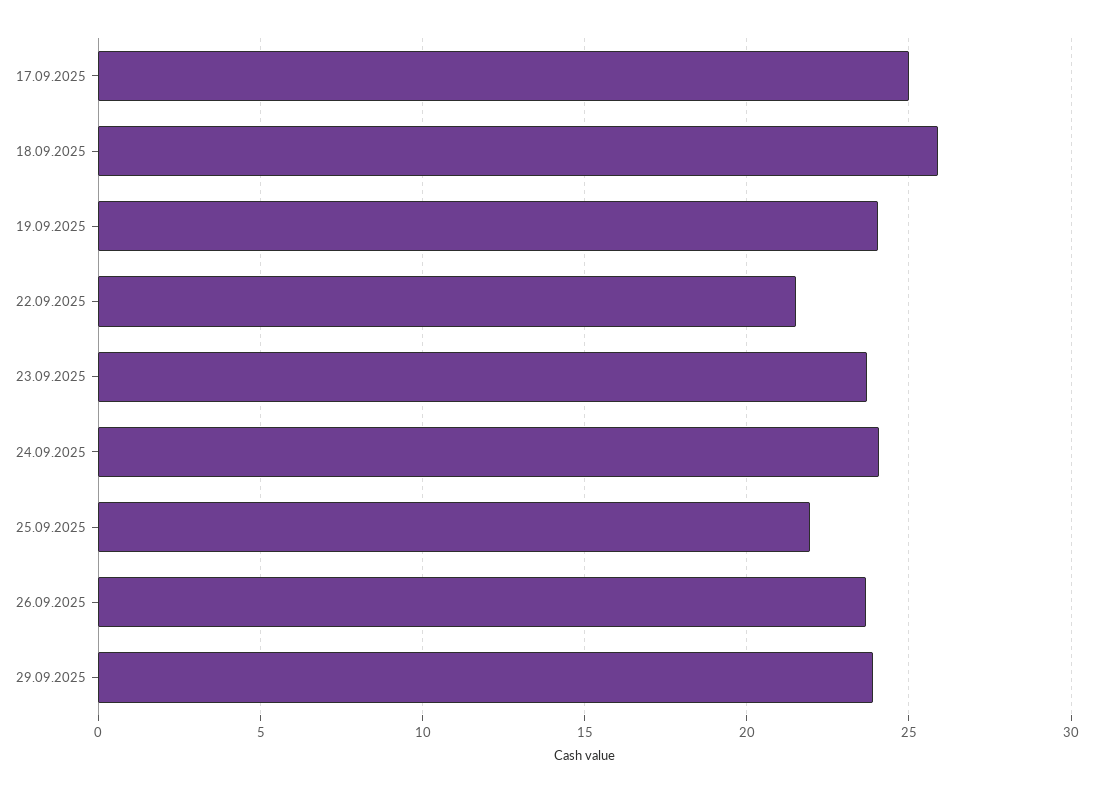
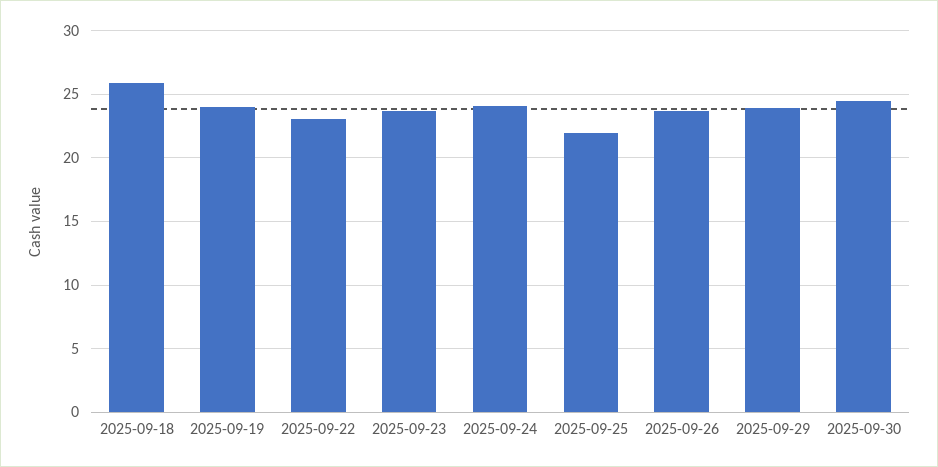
17.09.2025: 25 -> none
22.09.2025: 21.5 -> 23
2025-09-30: none -> 24.5

